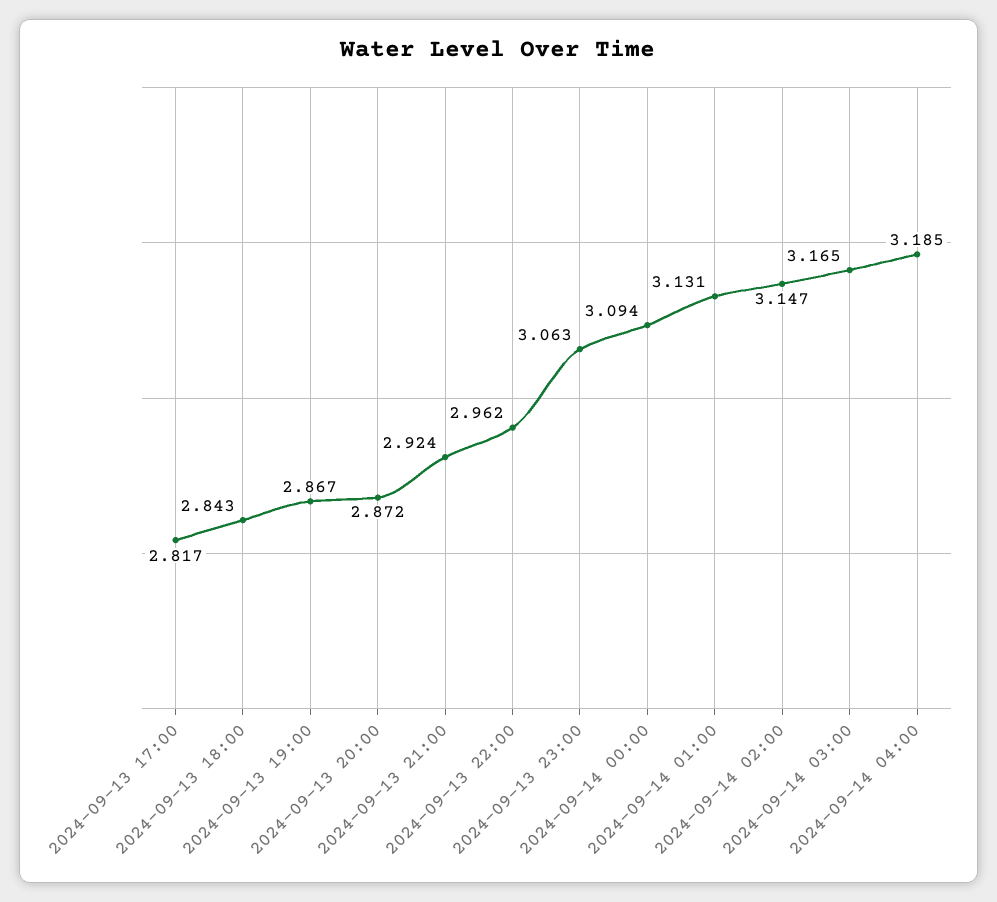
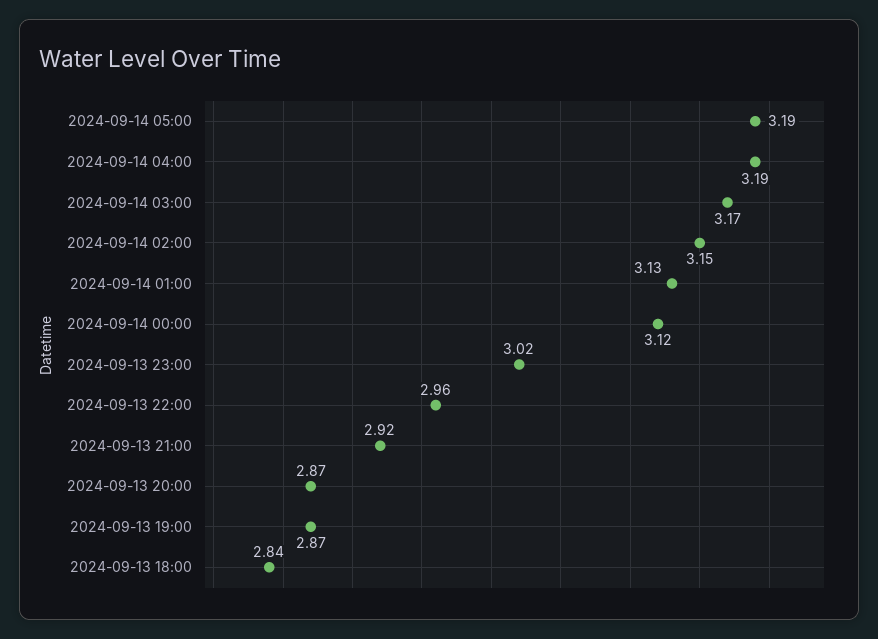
2024-09-13 17:00: 2.817 -> none
2024-09-13 23:00: 3.063 -> 3.02
2024-09-14 00:00: 3.094 -> 3.12
2024-09-14 05:00: none -> 3.19

